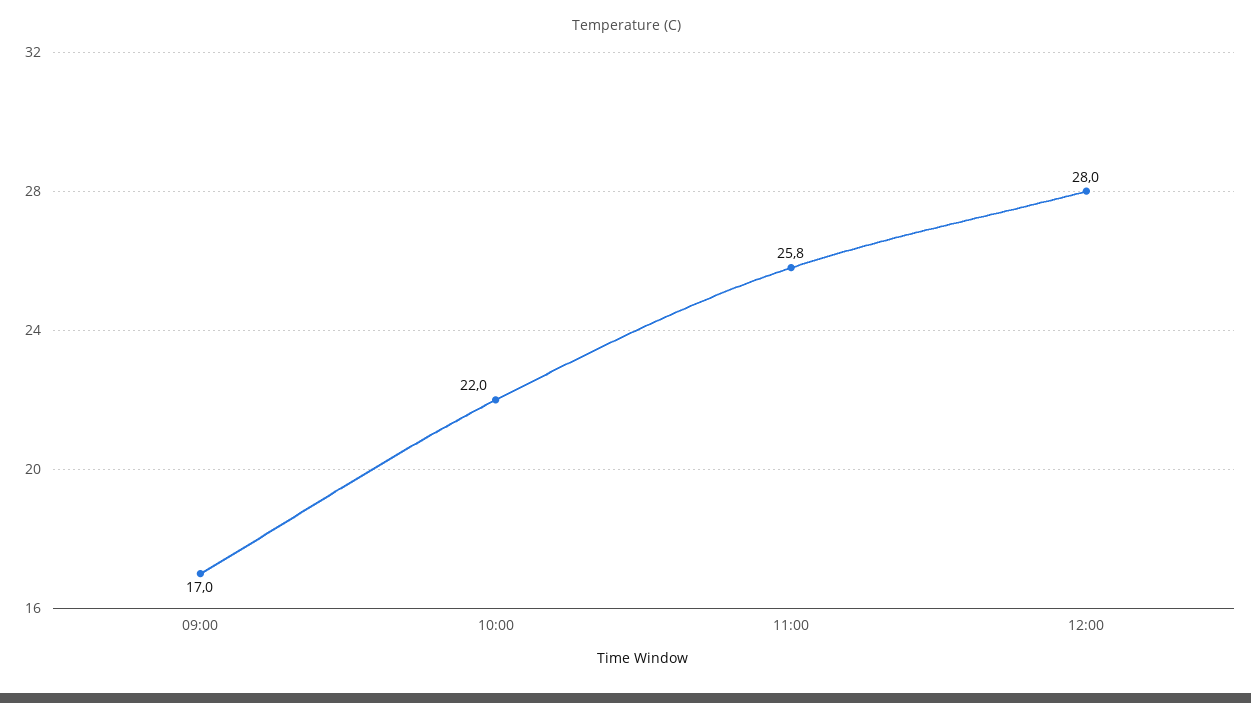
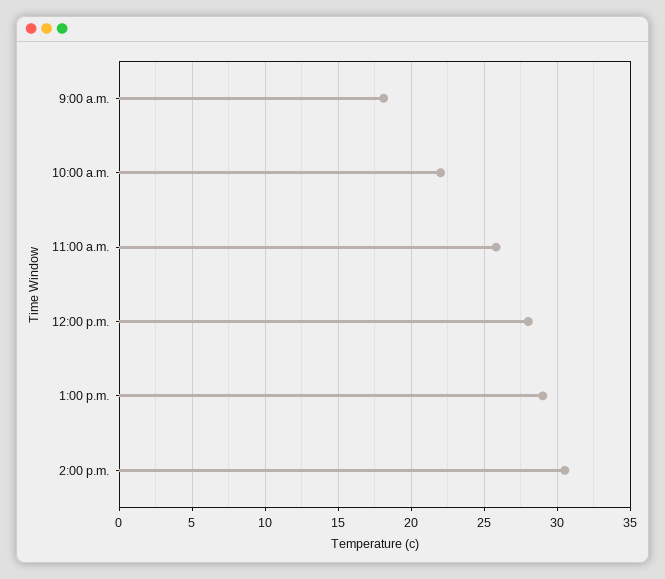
09:00: 17 -> 18
1:00 p.m.: none -> 29
2:00 p.m.: none -> 30.5

